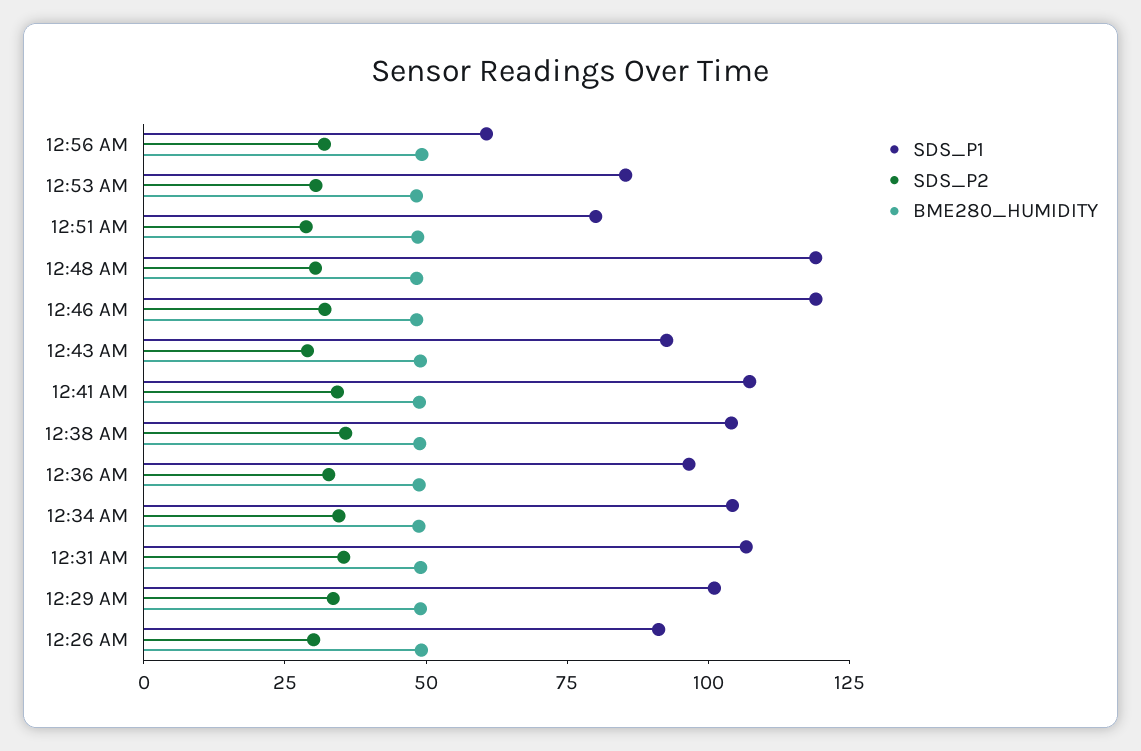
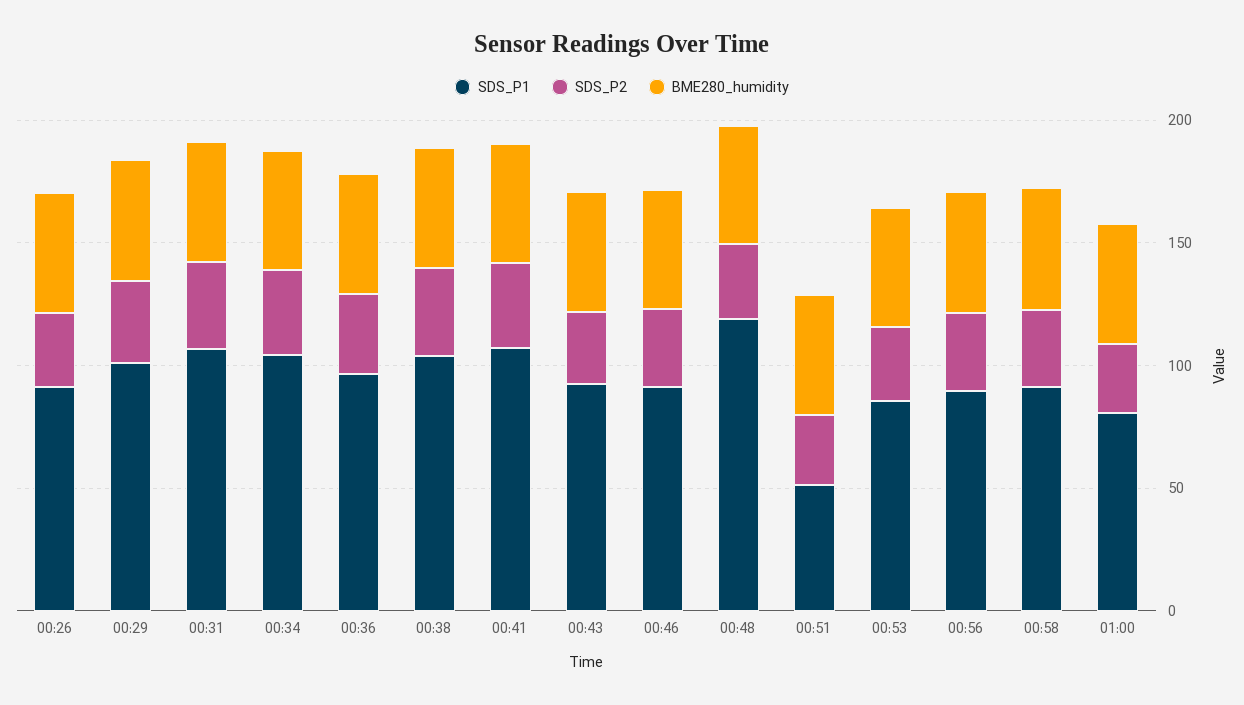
SDS_P1, 12:56 AM: 60 -> 90
SDS_P1, 12:51 AM: 80 -> 50
SDS_P1, 12:46 AM: 120 -> 90
SDS_P1, 00:58: none -> 90
SDS_P2, 00:58: none -> 30
BME280_HUMIDITY, 00:58: none -> 50
SDS_P1, 01:00: none -> 80
SDS_P2, 01:00: none -> 30
BME280_HUMIDITY, 01:00: none -> 50

